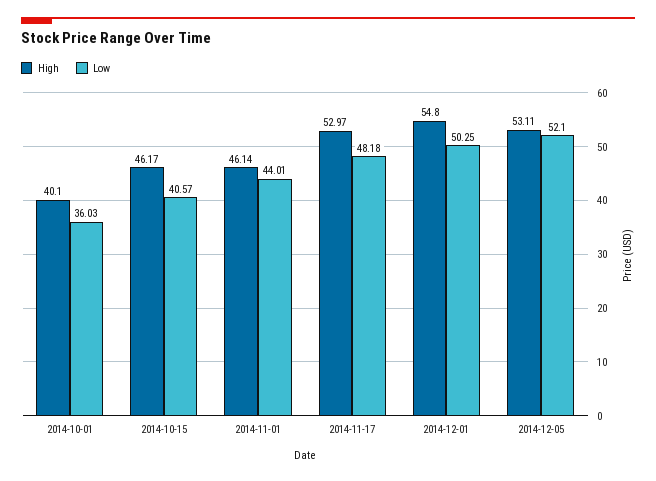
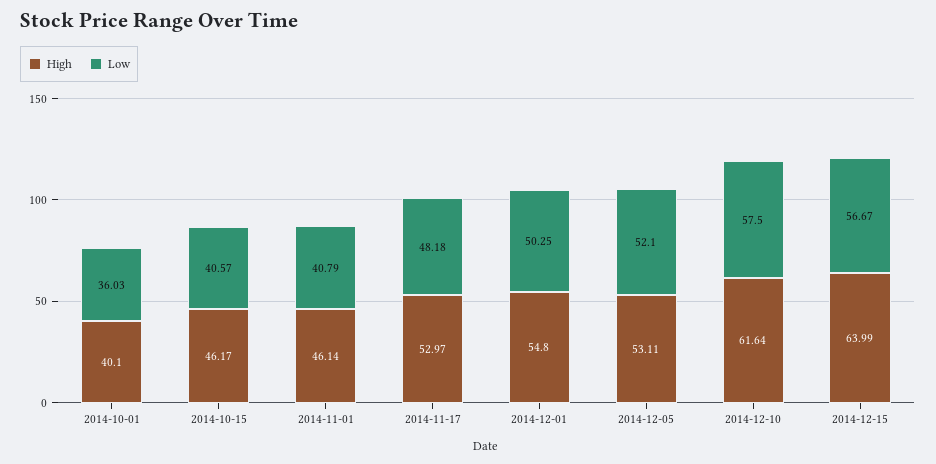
Low, 2014-11-01: 44.01 -> 40.79
High, 2014-12-10: none -> 61.64
Low, 2014-12-10: none -> 57.5
High, 2014-12-15: none -> 63.99
Low, 2014-12-15: none -> 56.67

